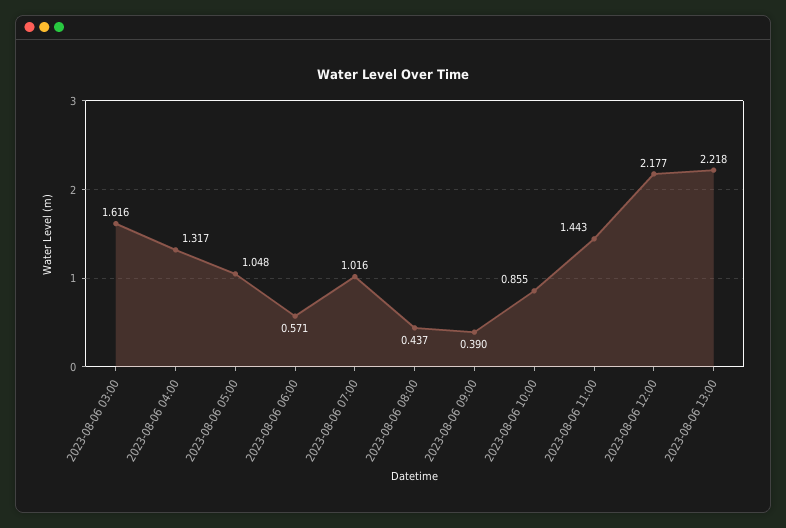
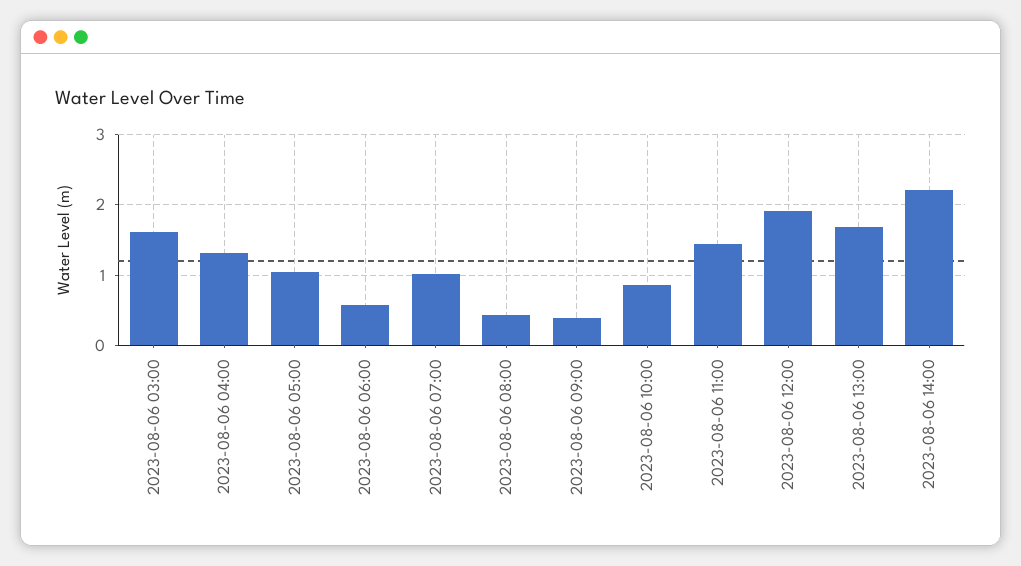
2023-08-06 12:00: 2.177 -> 1.9
2023-08-06 13:00: 2.218 -> 1.7
2023-08-06 14:00: none -> 2.2

